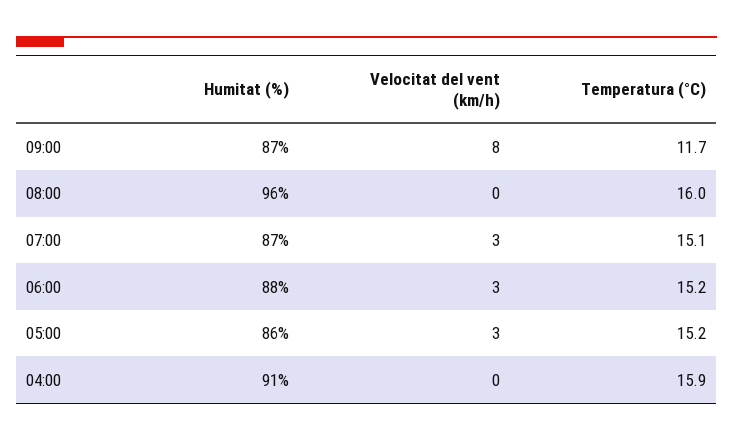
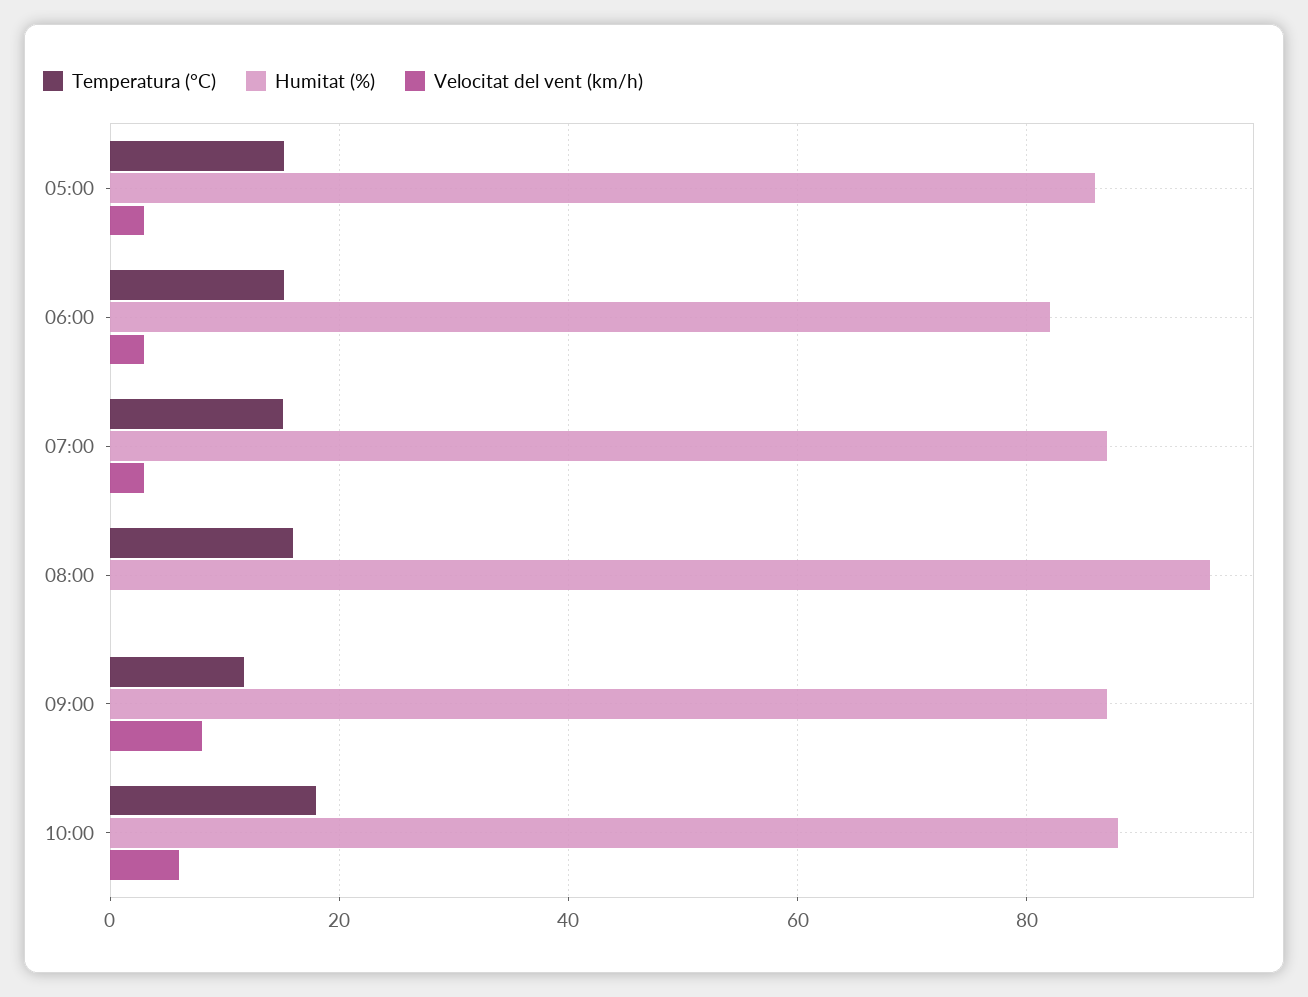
Humitat (%), 06:00: 88 -> 82
Humitat (%), 04:00: 91 -> none
Velocitat del vent (km/h), 04:00: 0 -> none
Temperatura (°C), 04:00: 15.9 -> none
Temperatura (°C), 10:00: none -> 18
Humitat (%), 10:00: none -> 88
Velocitat del vent (km/h), 10:00: none -> 6

